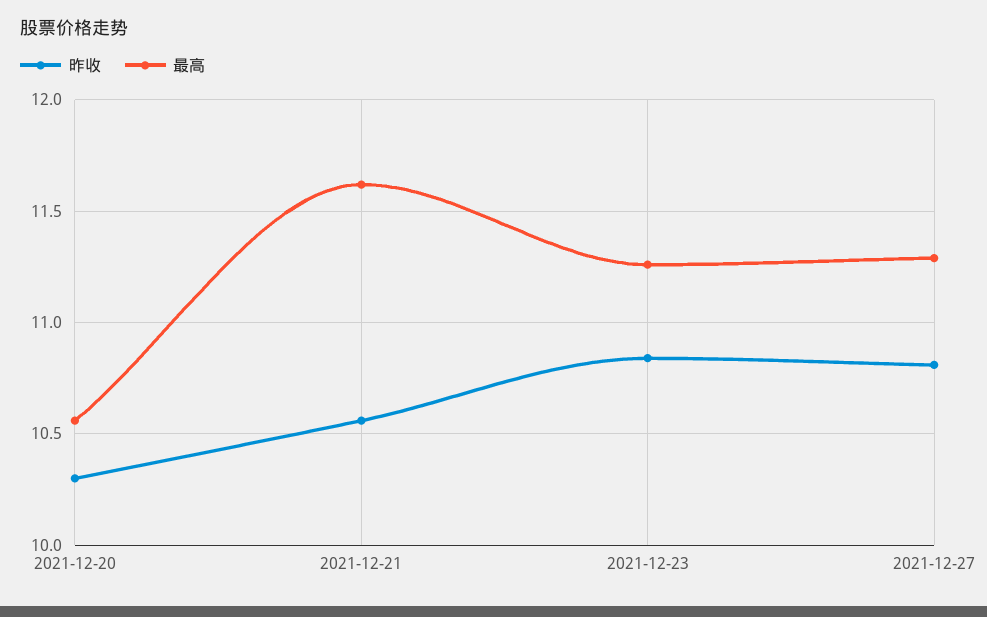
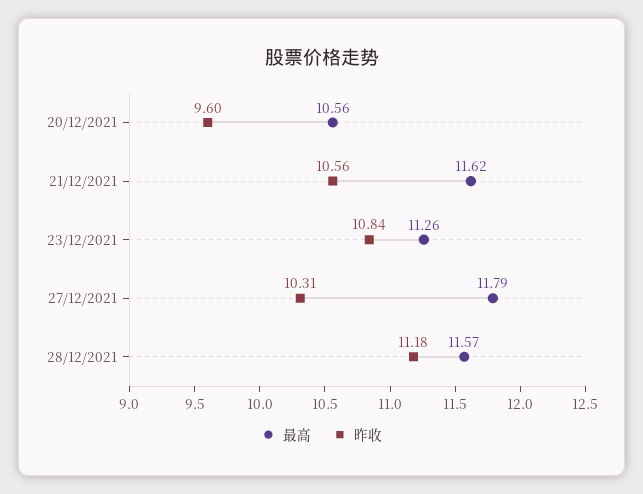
昨收, 2021-12-20: 10.3 -> 9.6
昨收, 2021-12-27: 10.8 -> 10.31
最高, 2021-12-27: 11.3 -> 11.79
最高, 28/12/2021: none -> 11.57
昨收, 28/12/2021: none -> 11.18

